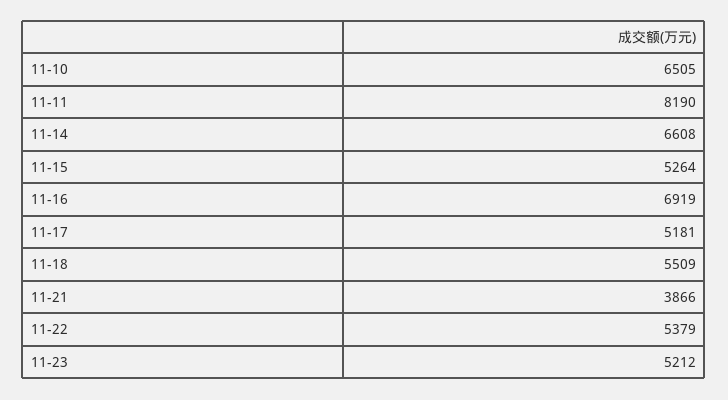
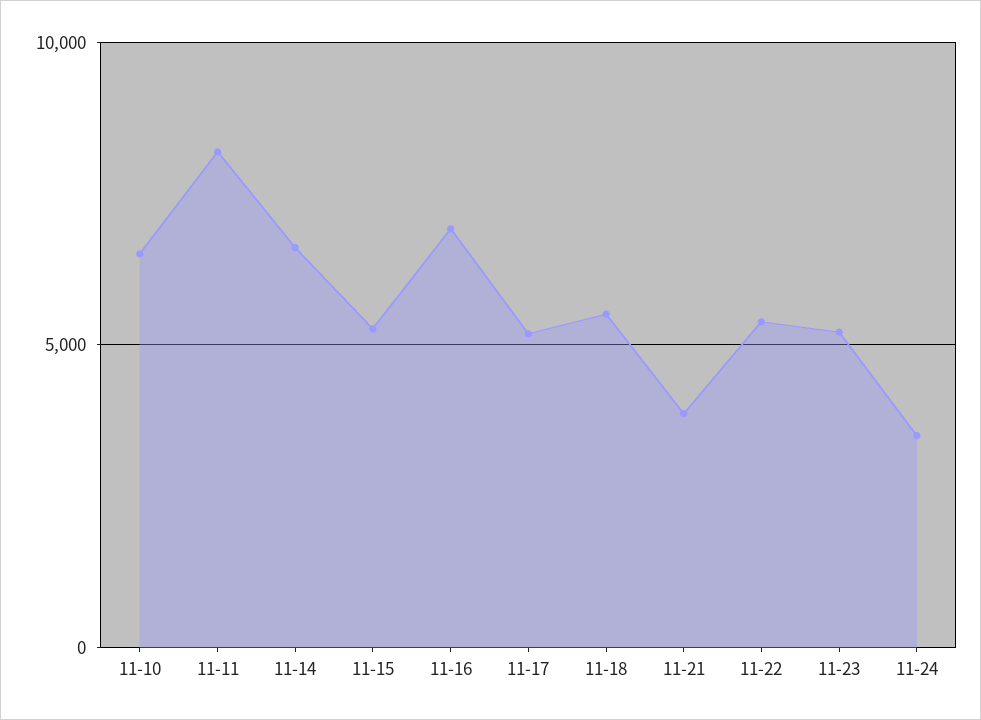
11-24: none -> 3500

